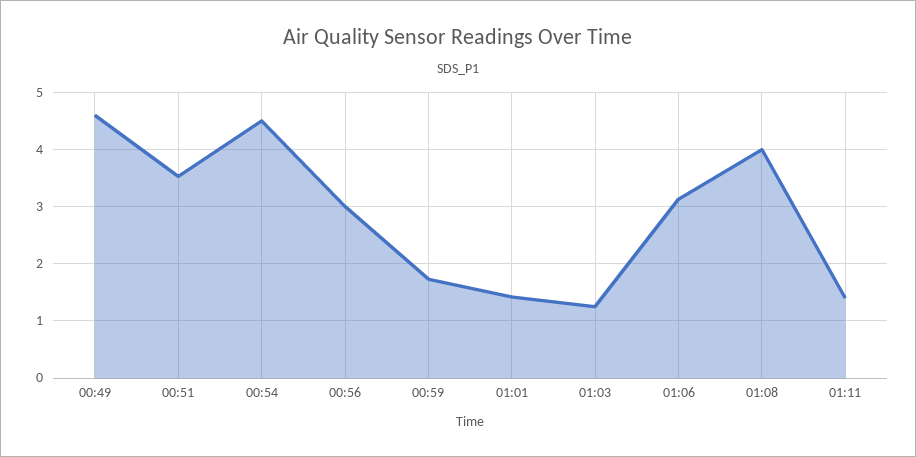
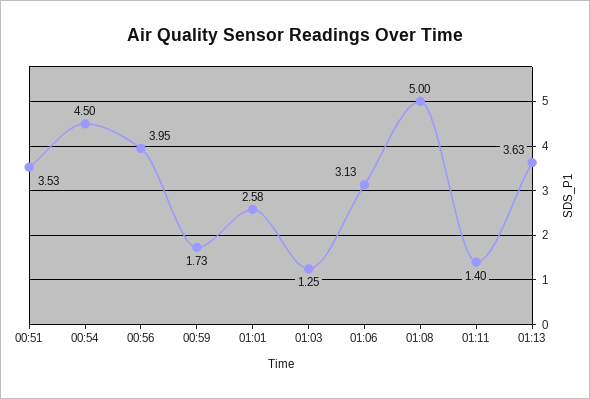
00:49: 4.6 -> none
00:56: 3 -> 3.95
01:01: 1.4 -> 2.58
01:08: 4 -> 5
01:13: none -> 3.63

